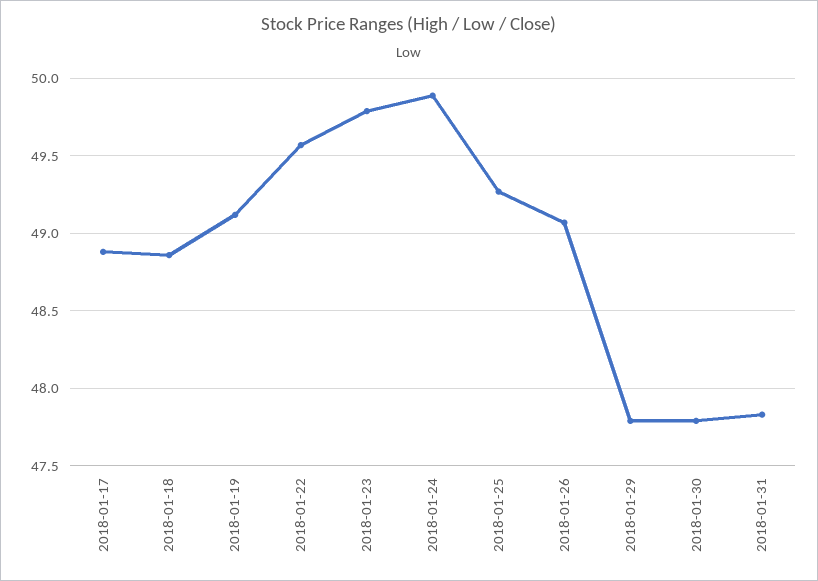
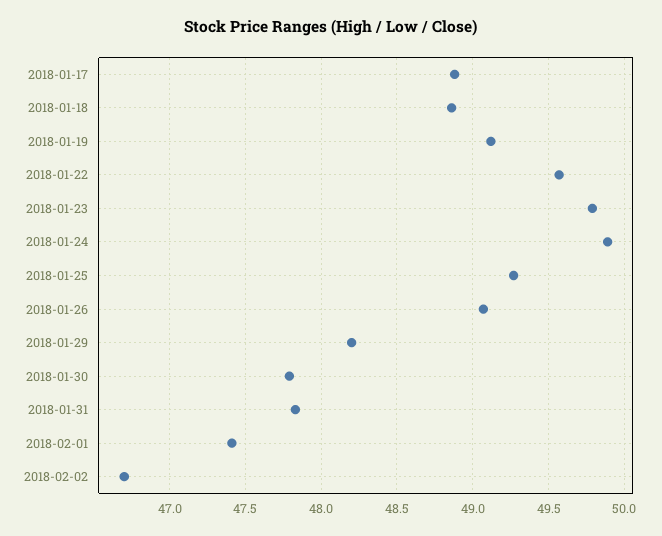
2018-01-29: 47.8 -> 48.2
2018-02-01: none -> 47.4
2018-02-02: none -> 46.7

